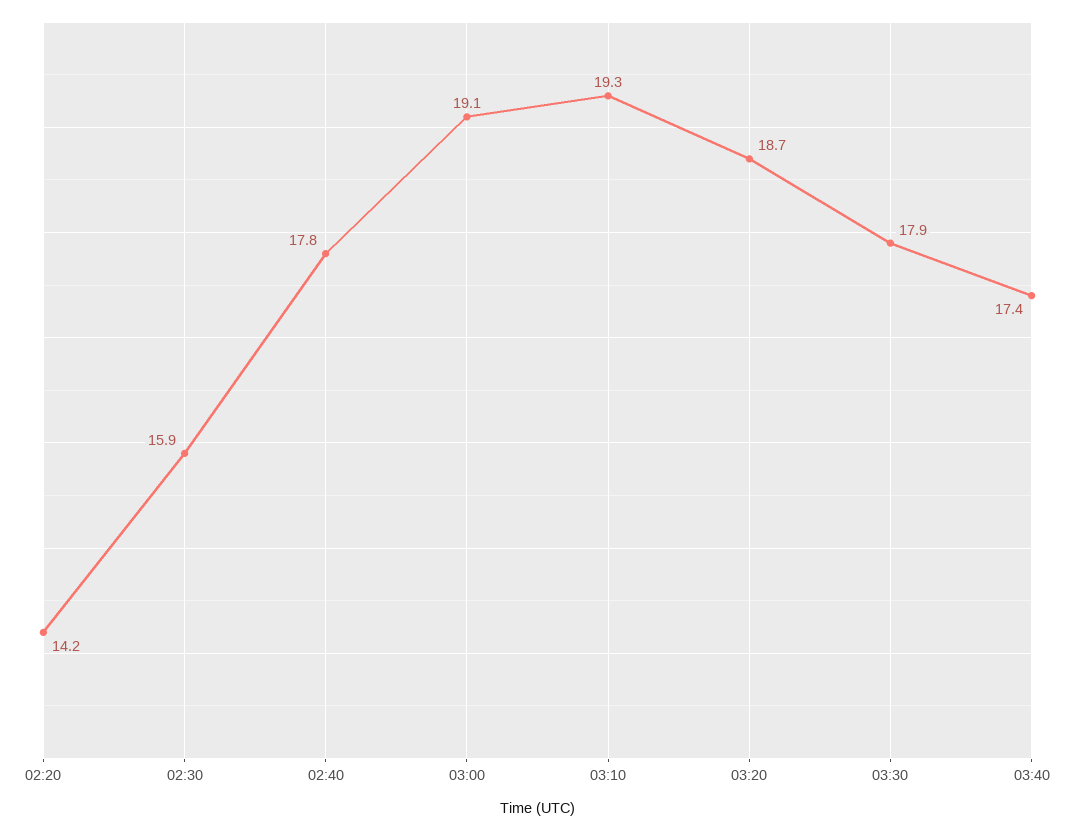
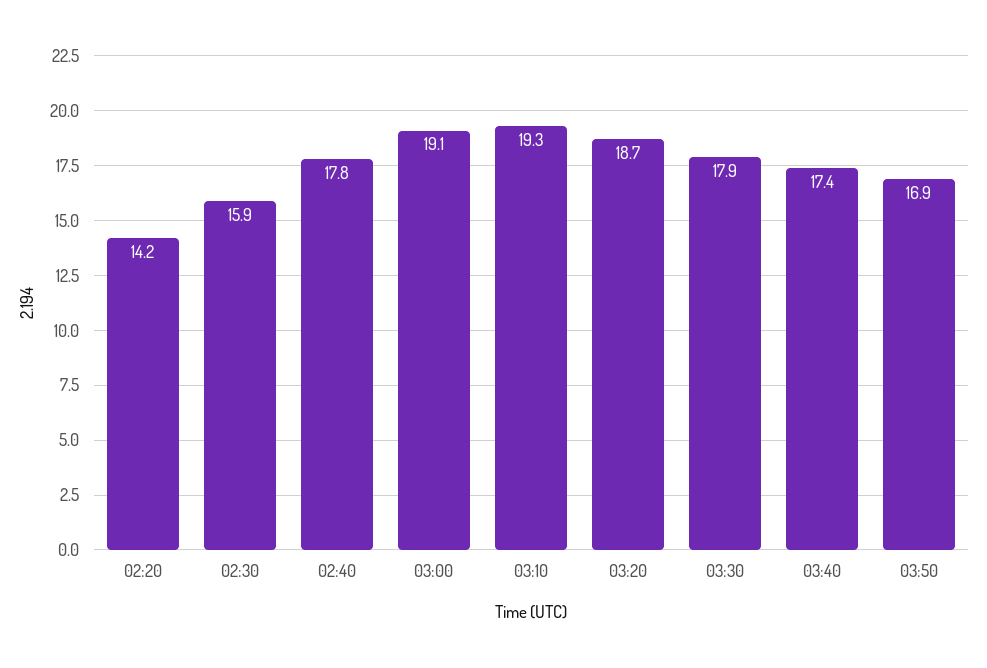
03:50: none -> 16.9

